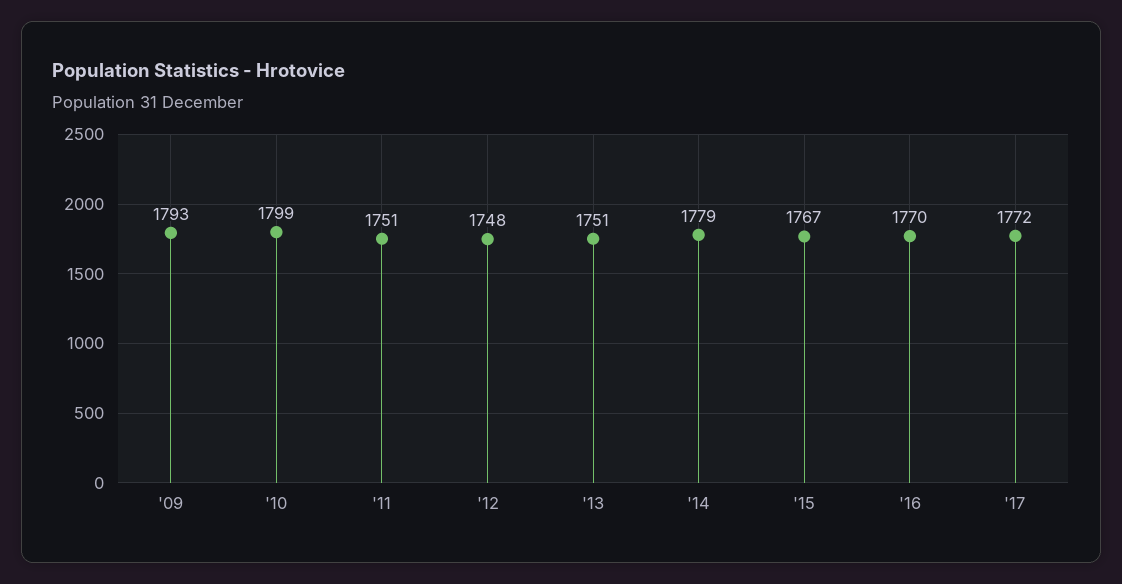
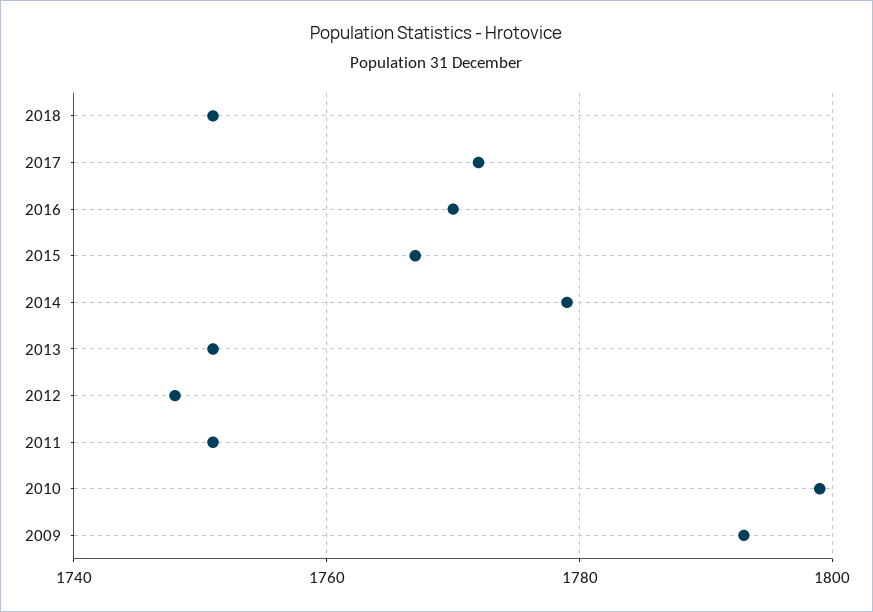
2018: none -> 1750

